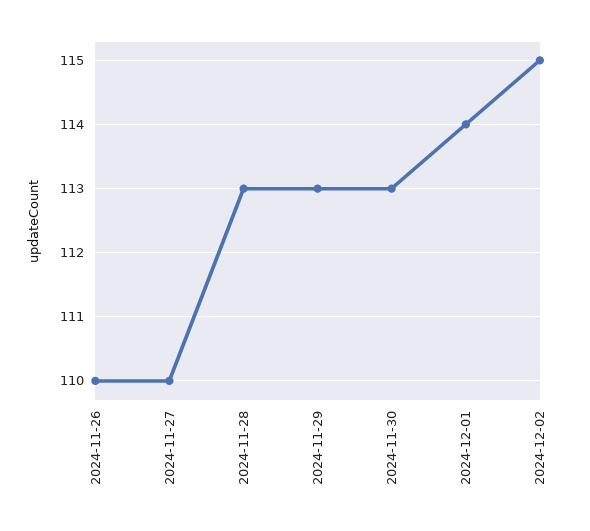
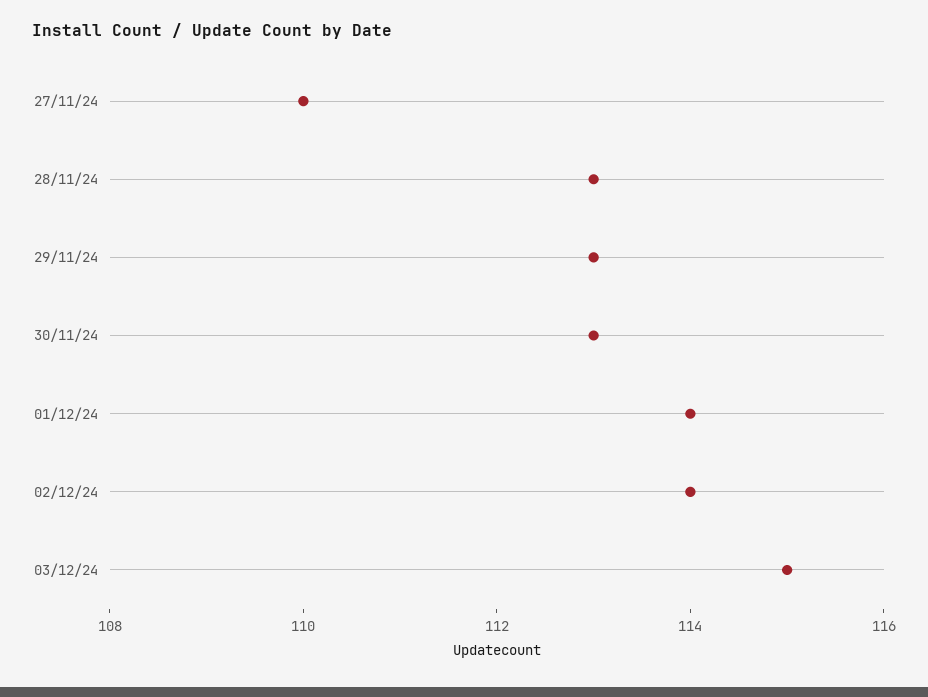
2024-11-26: 110 -> none
2024-12-02: 115 -> 114
03/12/24: none -> 115

